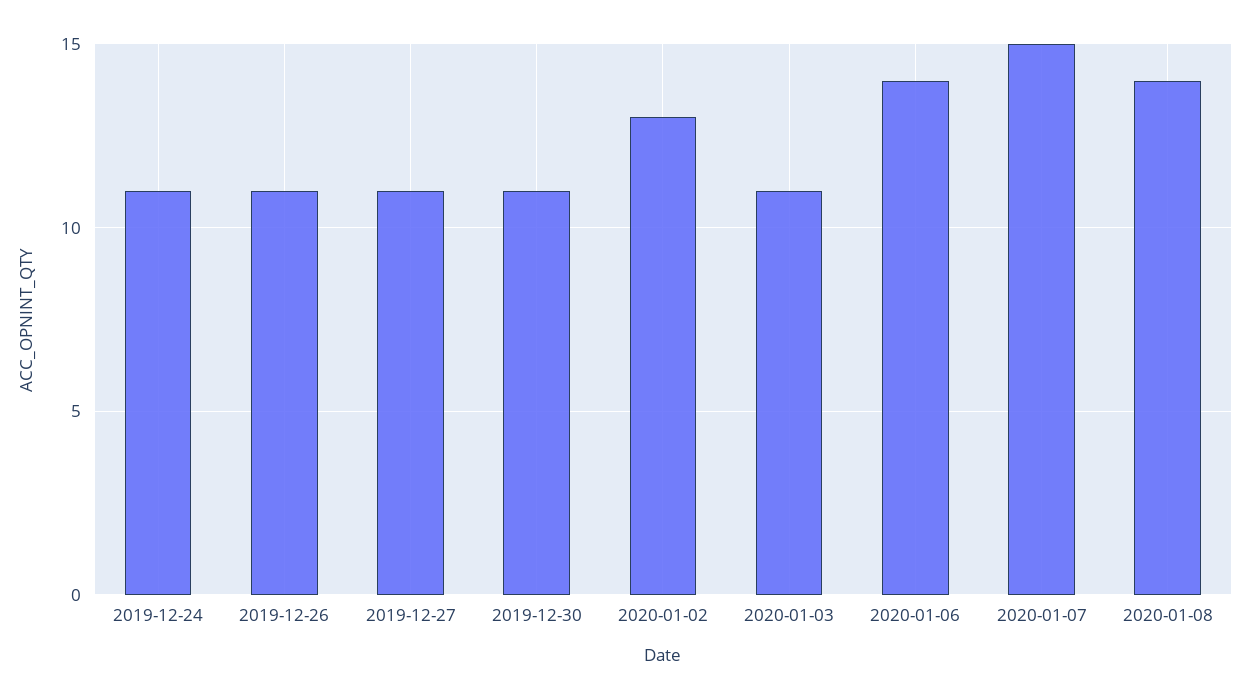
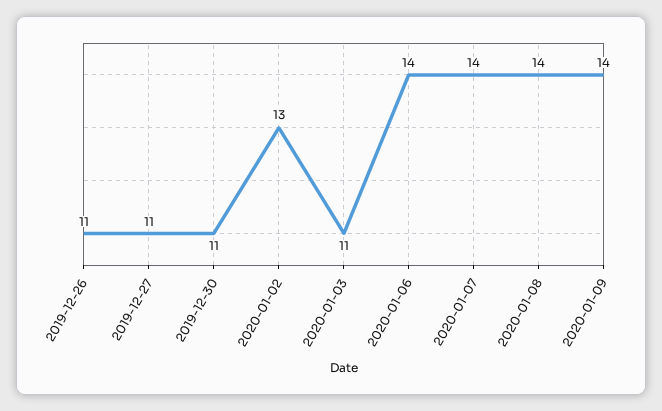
2019-12-24: 11 -> none
2020-01-07: 15 -> 14
2020-01-09: none -> 14

